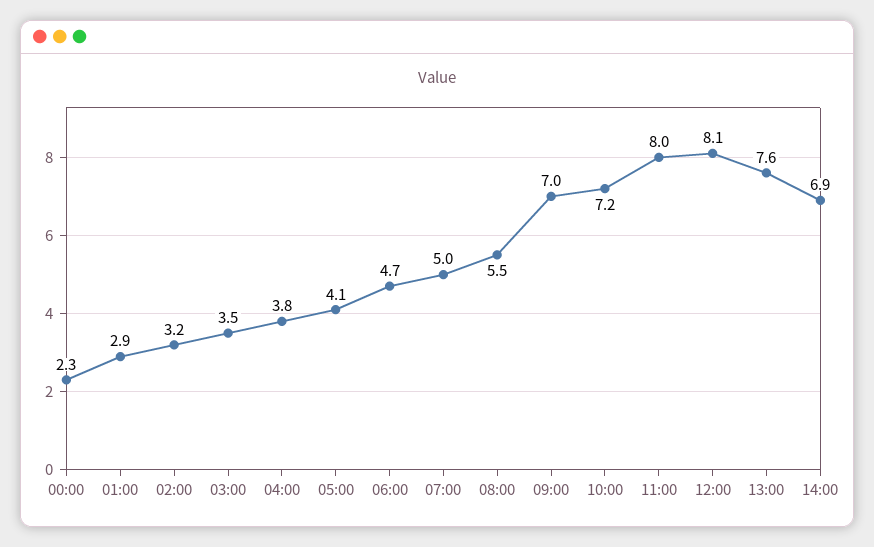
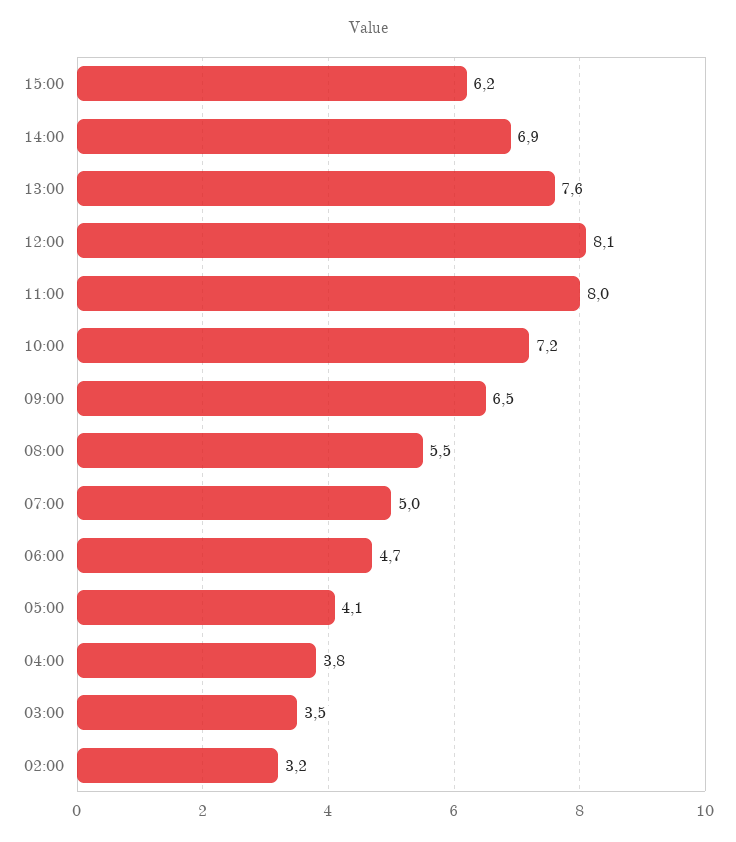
00:00: 2.3 -> none
01:00: 2.9 -> none
09:00: 7 -> 6.5
15:00: none -> 6.2

